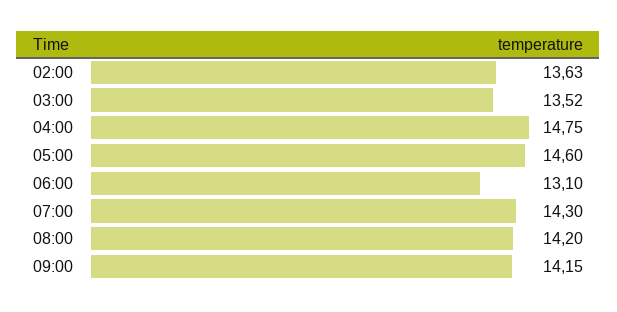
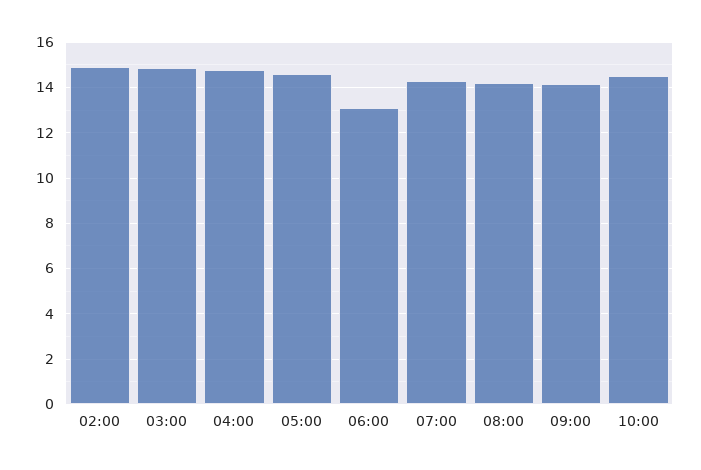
02:00: 13.63 -> 15
03:00: 13.52 -> 15
10:00: none -> 14.5

